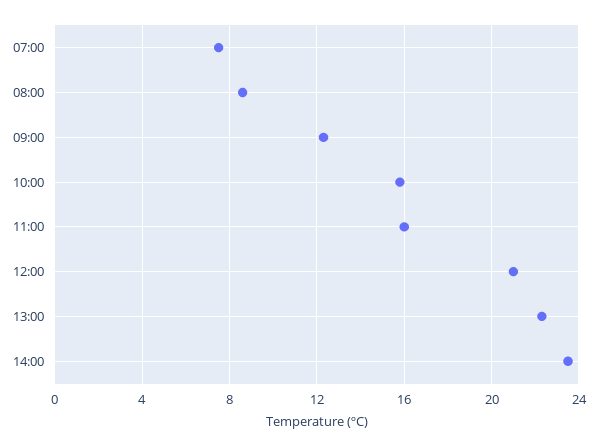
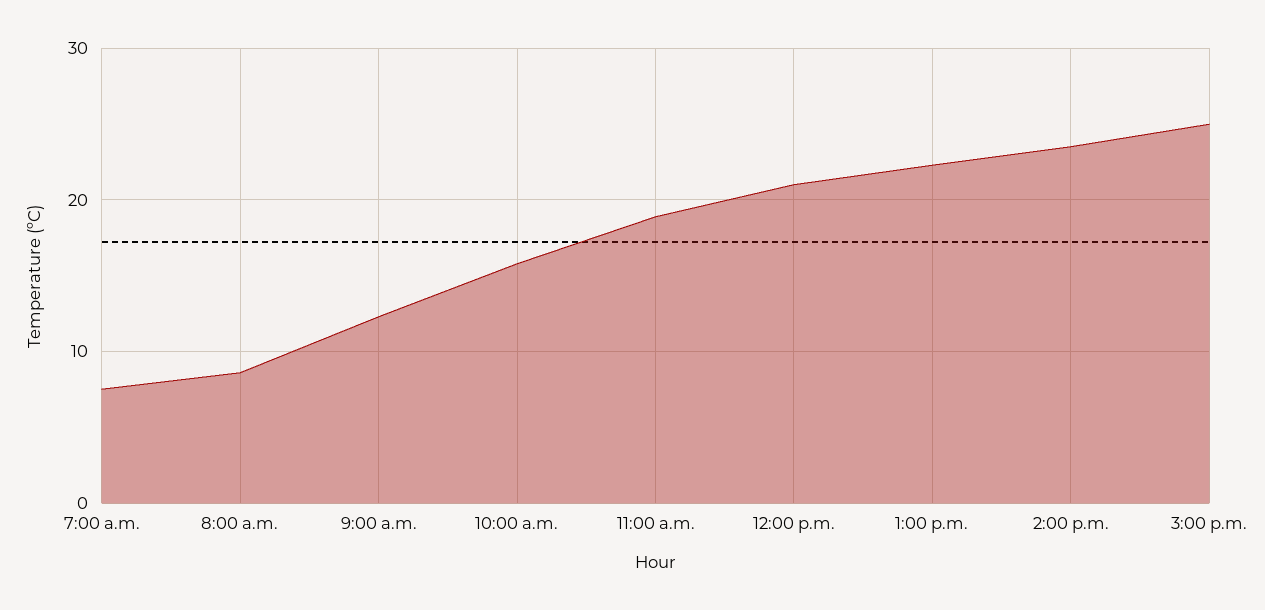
11:00: 16 -> 19
3:00 p.m.: none -> 25

